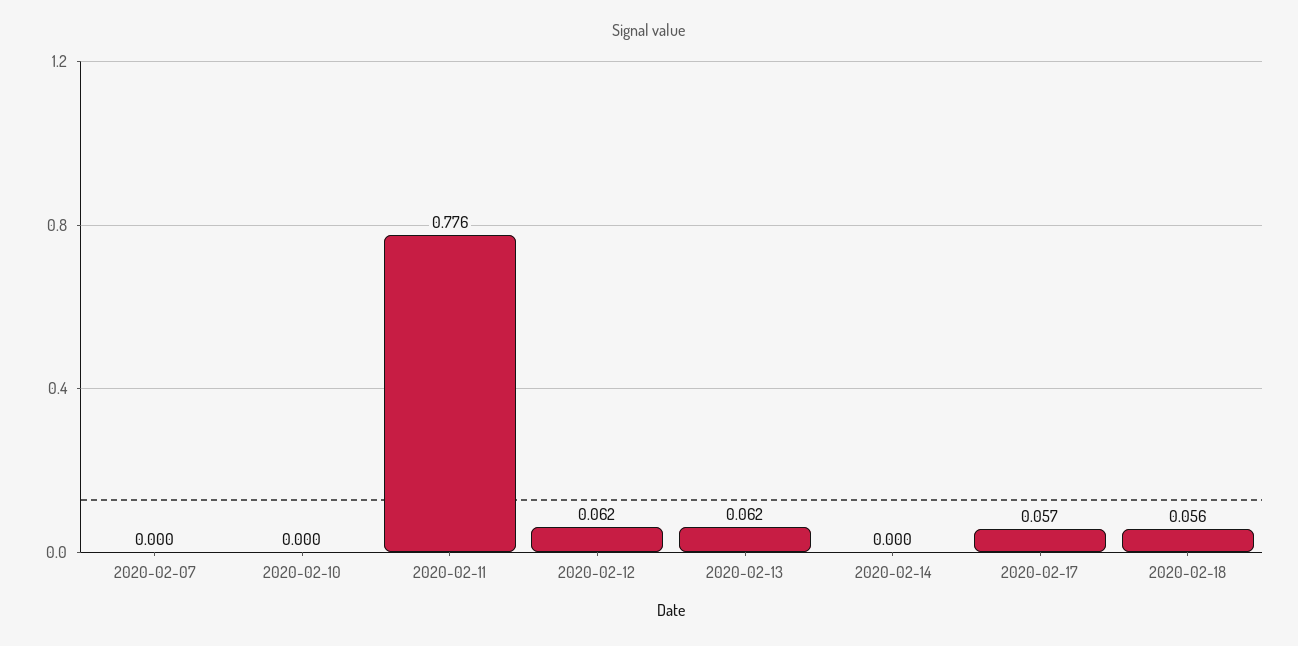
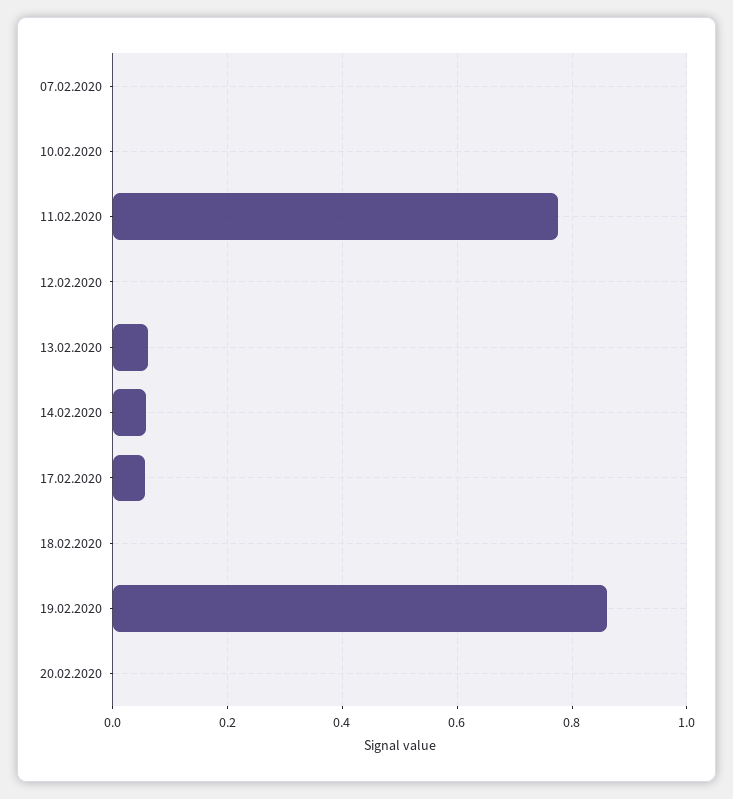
2020-02-12: 0.062 -> 0
2020-02-14: 0 -> 0.06
2020-02-18: 0.056 -> 0
19.02.2020: none -> 0.86
20.02.2020: none -> 0

